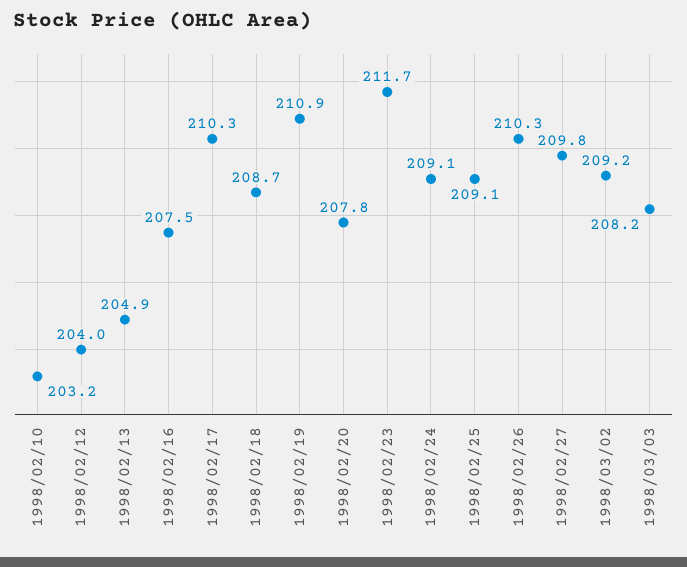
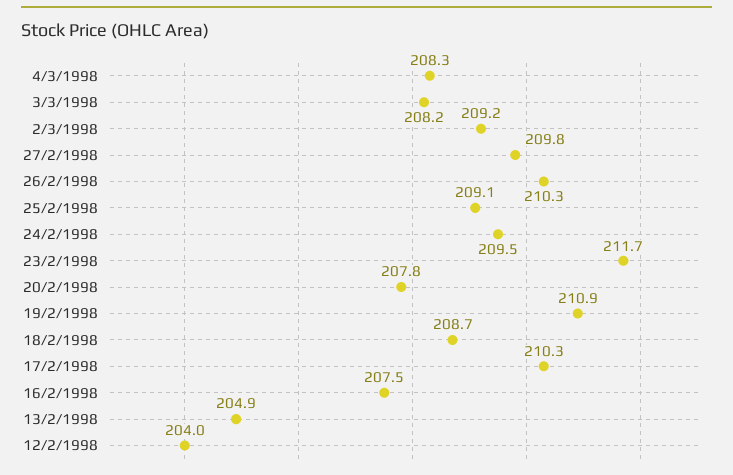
1998/02/10: 203.2 -> none
1998/02/24: 209.1 -> 209.5
4/3/1998: none -> 208.3

